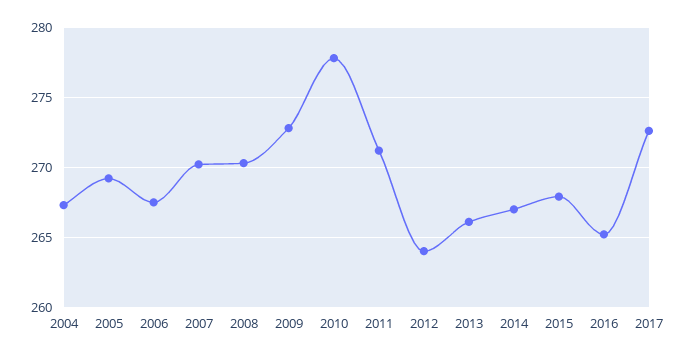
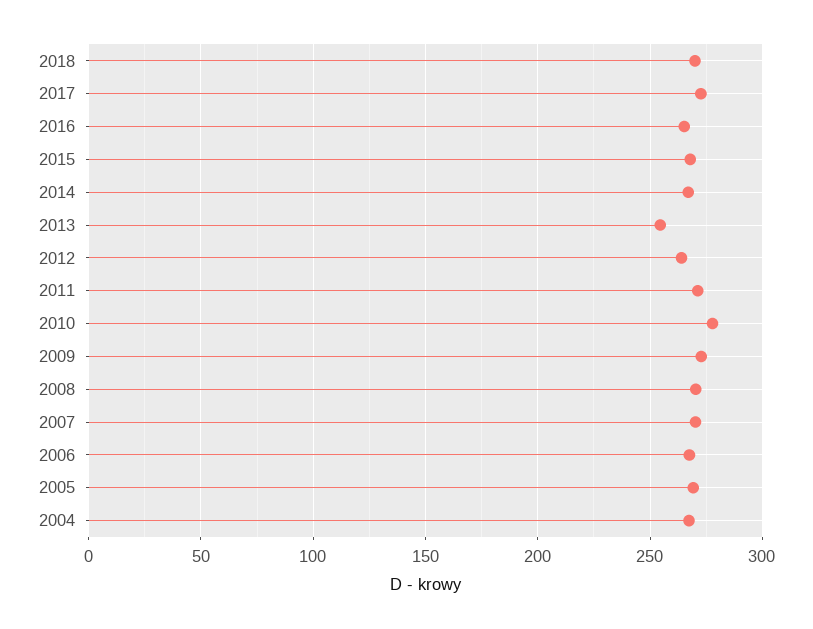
2013: 266 -> 255
2018: none -> 270

